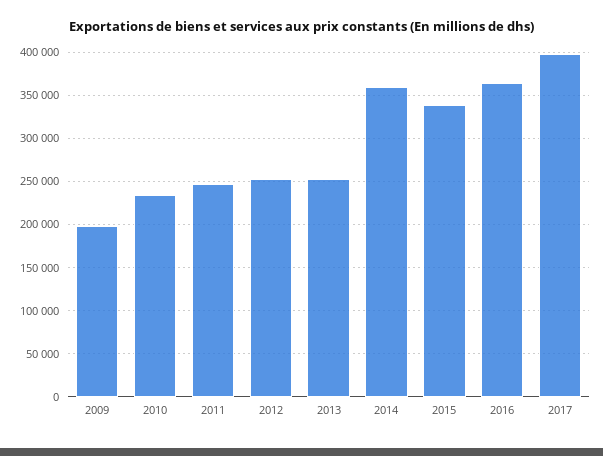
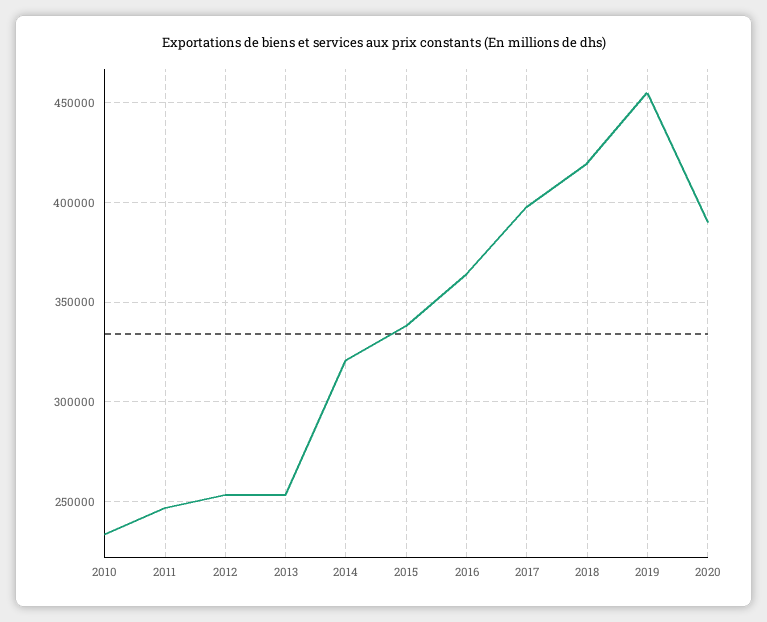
2009: 200000 -> none
2014: 360000 -> 320000
2018: none -> 420000
2019: none -> 455000
2020: none -> 390000

